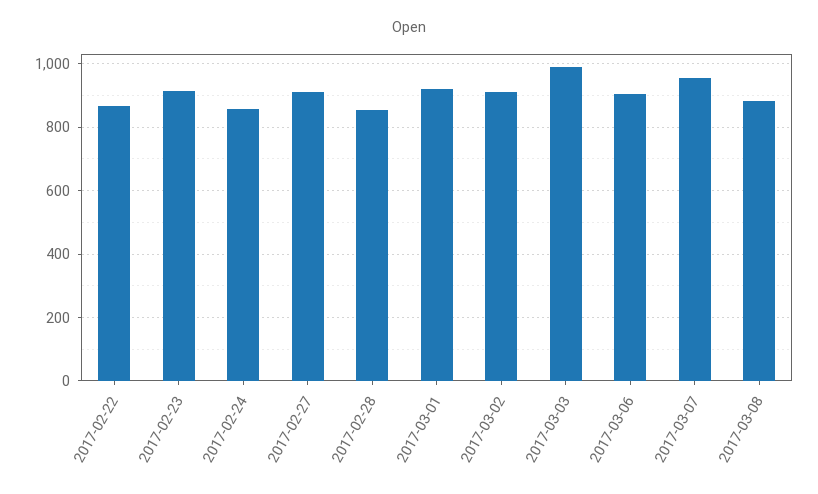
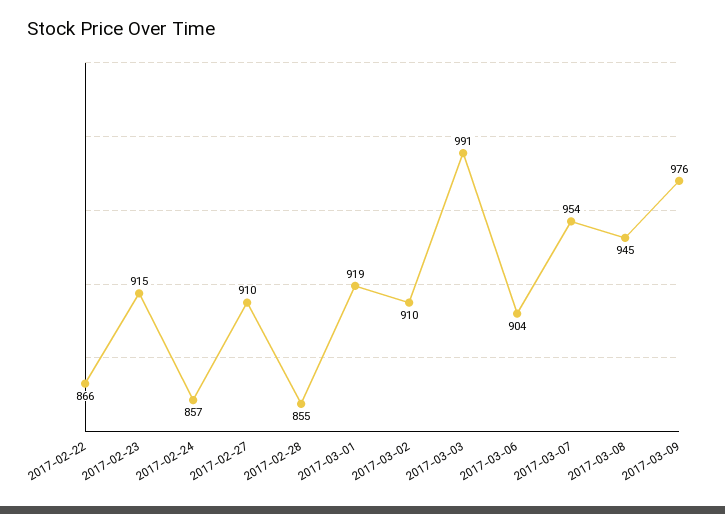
2017-03-08: 880 -> 945
2017-03-09: none -> 976

